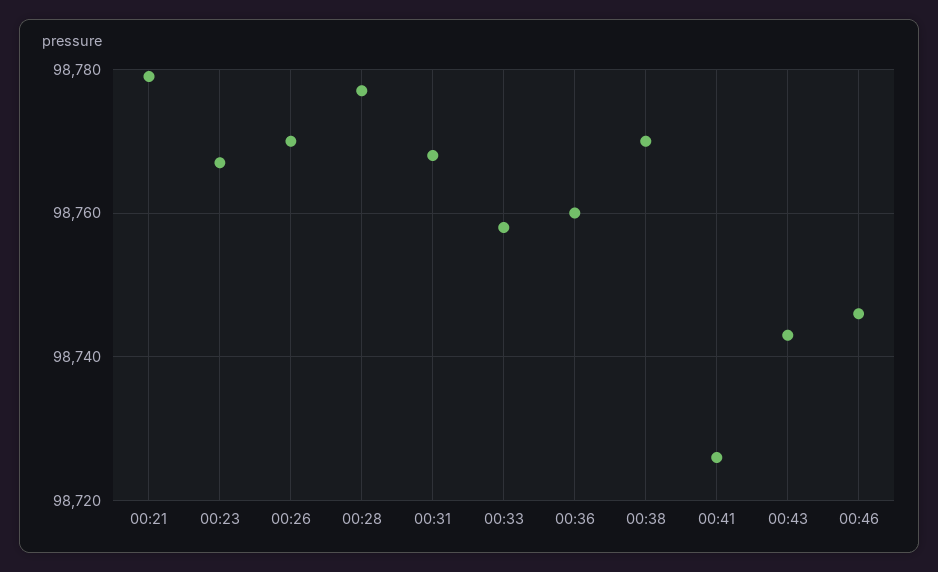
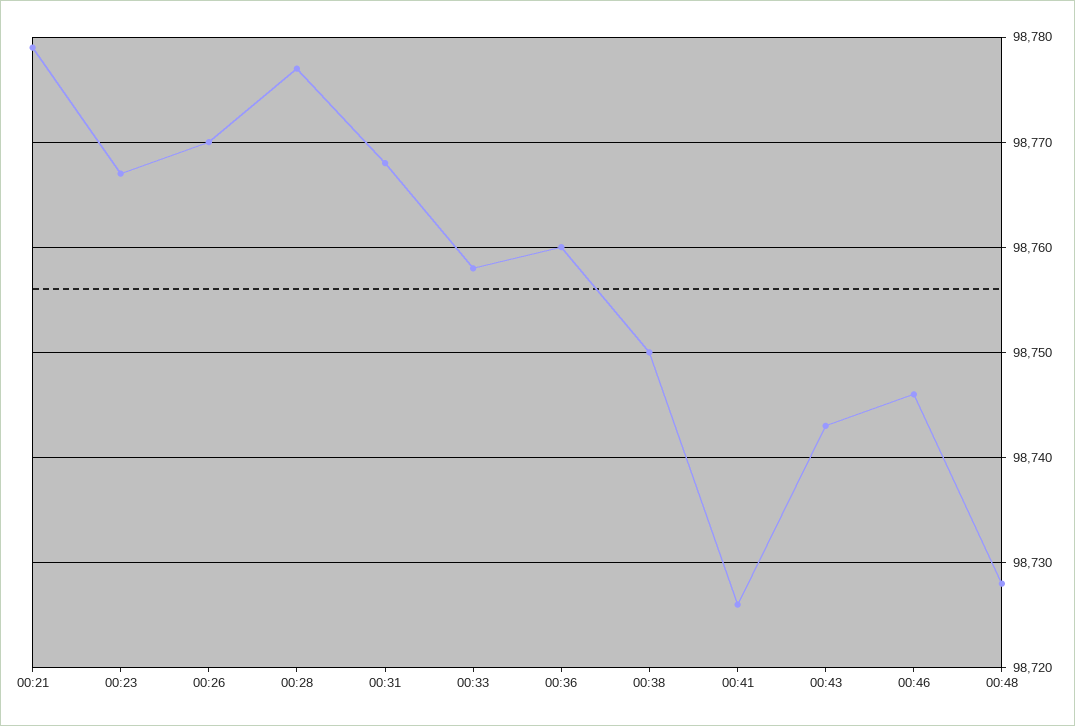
00:38: 98770 -> 98750
00:48: none -> 98728

